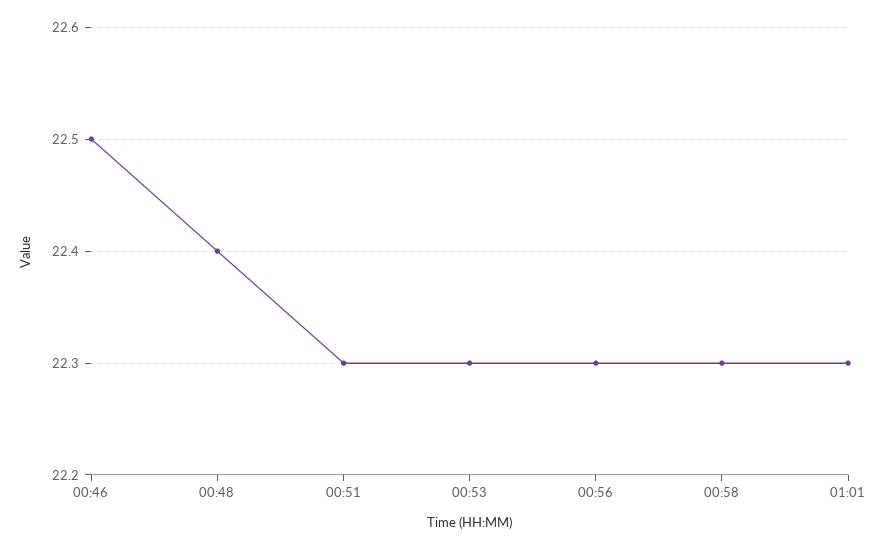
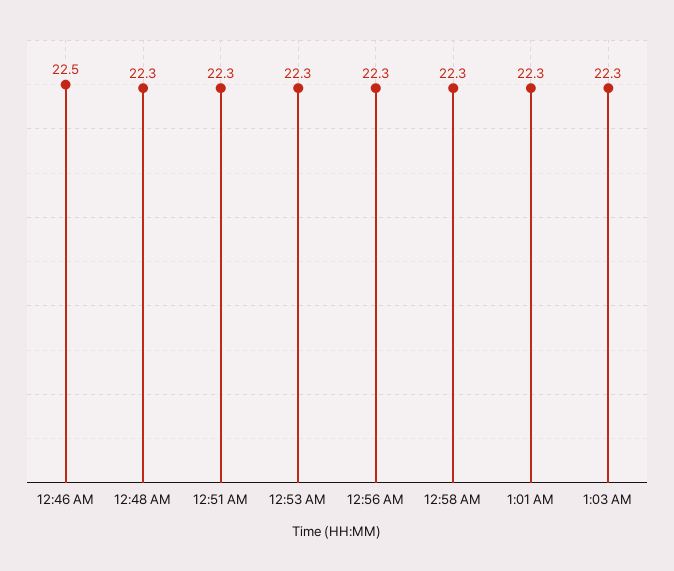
00:48: 22.4 -> 22.3
1:03 AM: none -> 22.3

